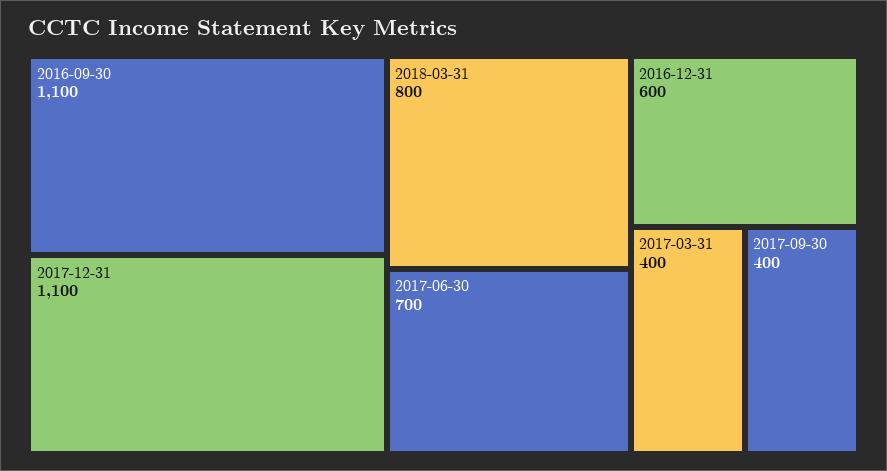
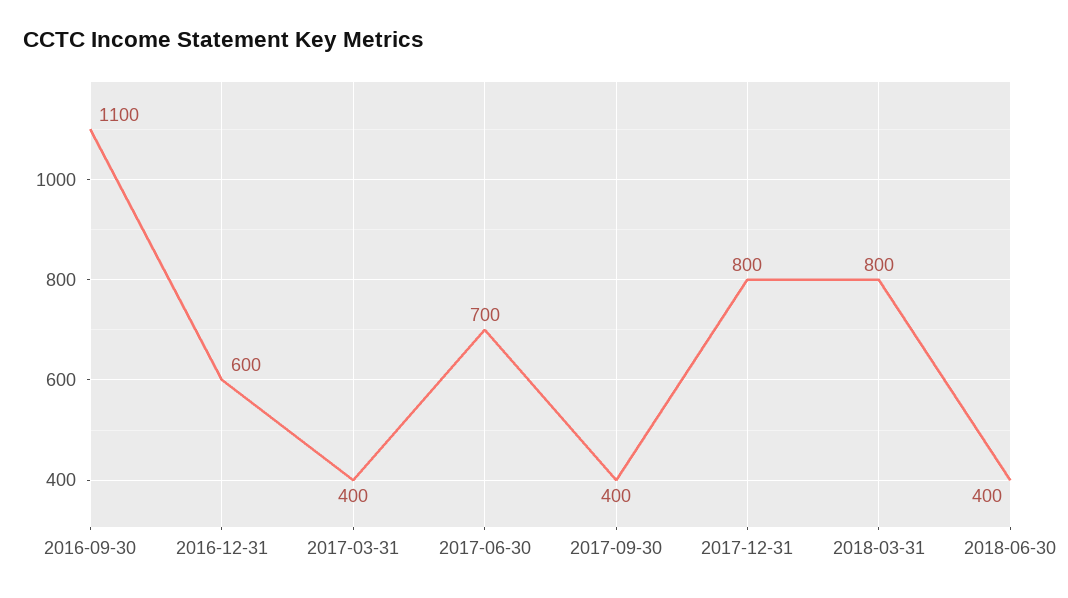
2017-12-31: 1100 -> 800
2018-06-30: none -> 400

